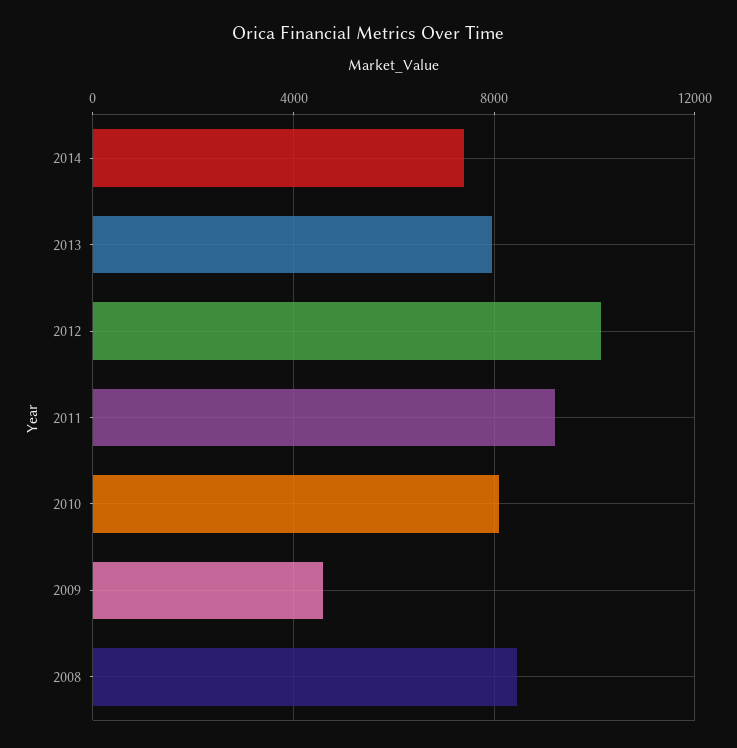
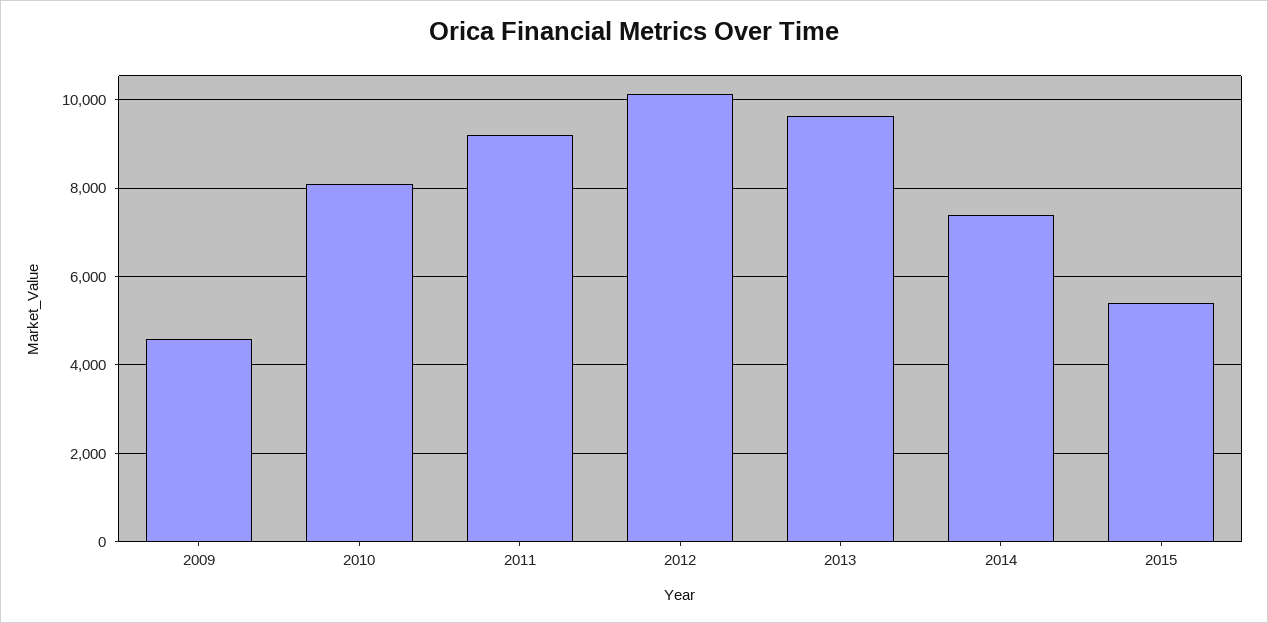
2013: 8000 -> 9600
2008: 8500 -> none
2015: none -> 5400

